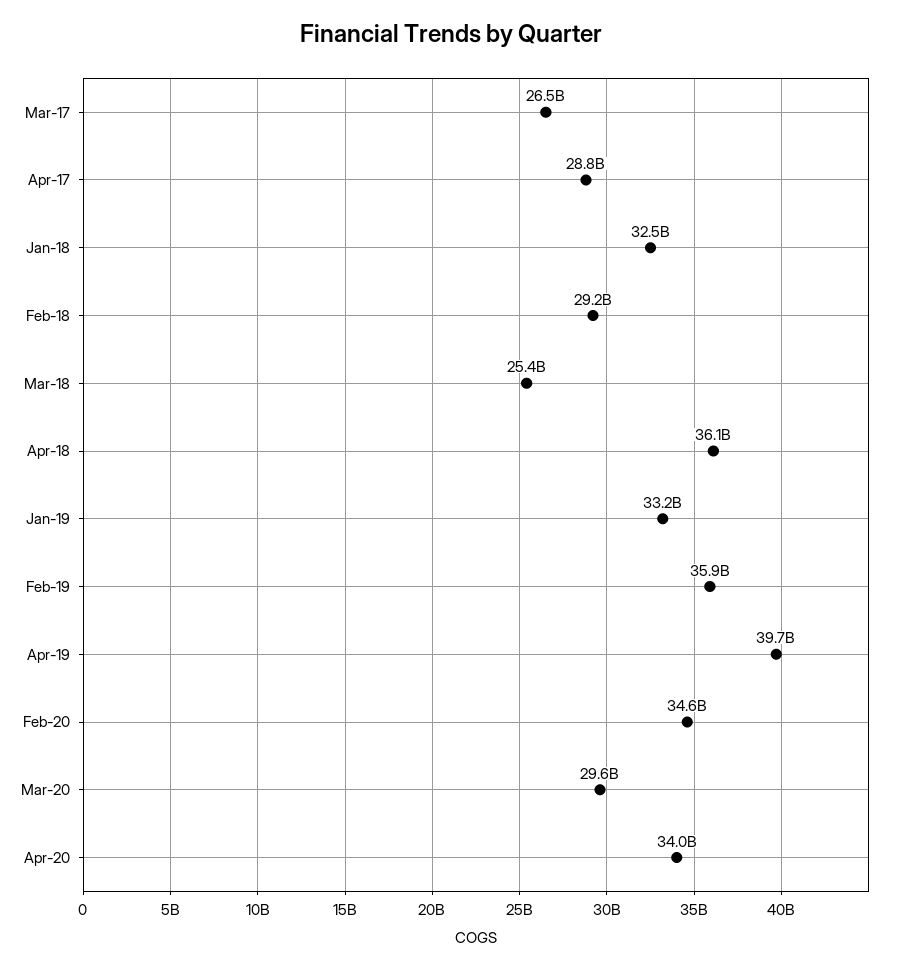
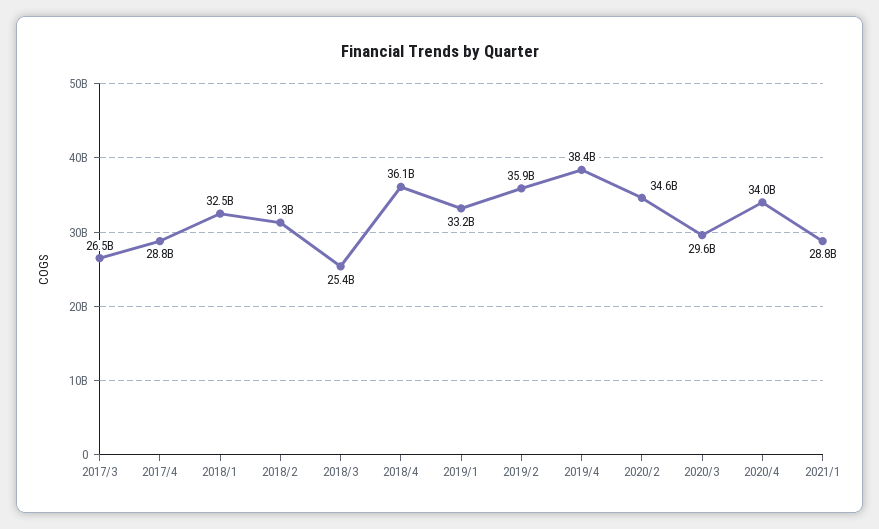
Feb-18: 29200000000 -> 31300000000
Apr-19: 39700000000 -> 38400000000
2021/1: none -> 28800000000

